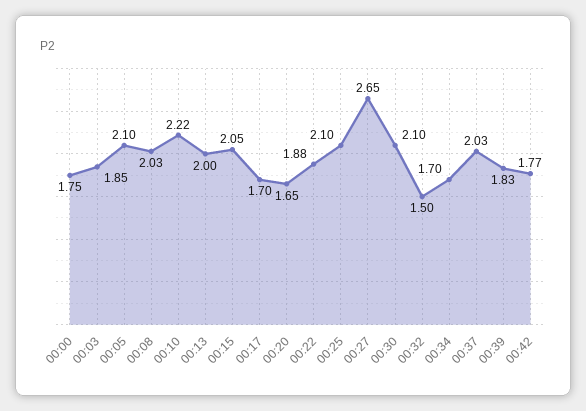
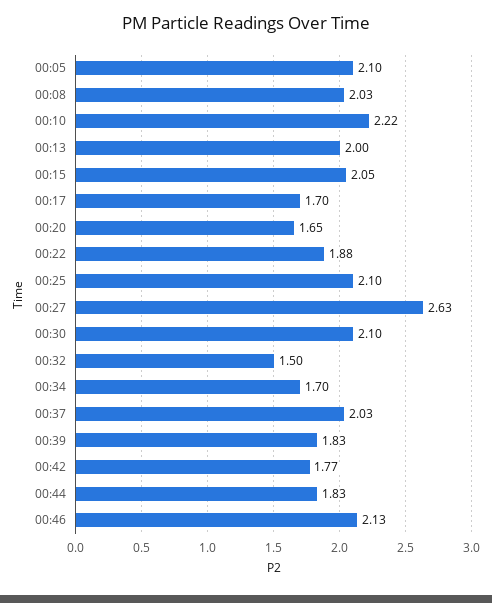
00:00: 1.75 -> none
00:03: 1.85 -> none
00:27: 2.65 -> 2.63
00:44: none -> 1.83
00:46: none -> 2.13

